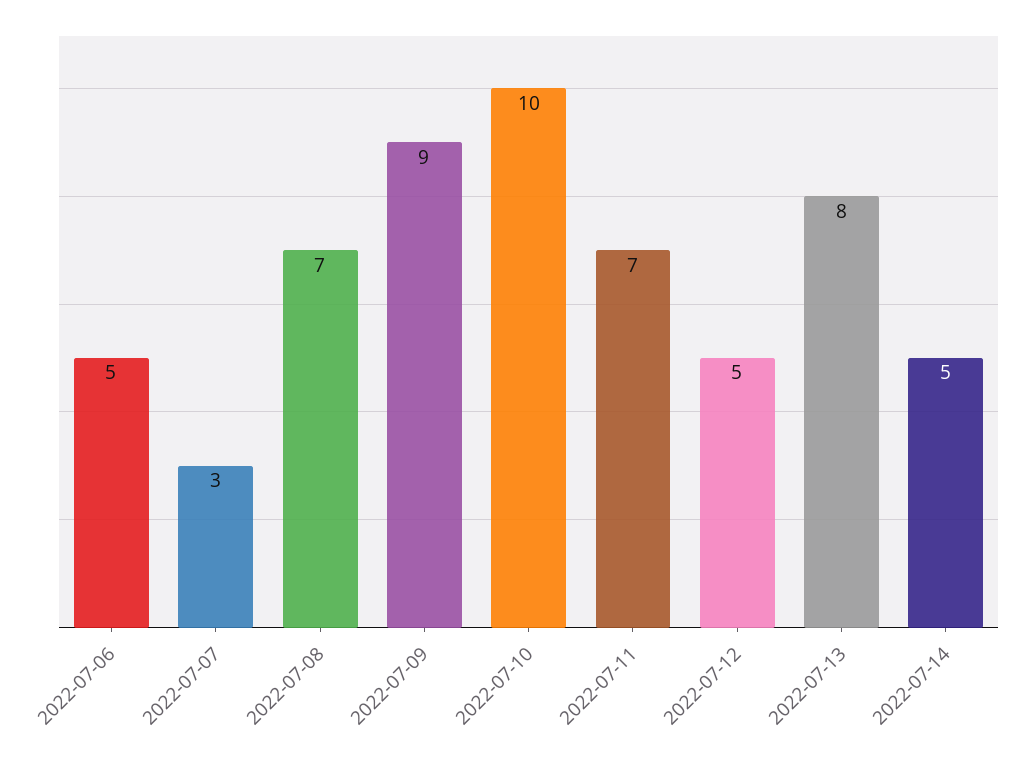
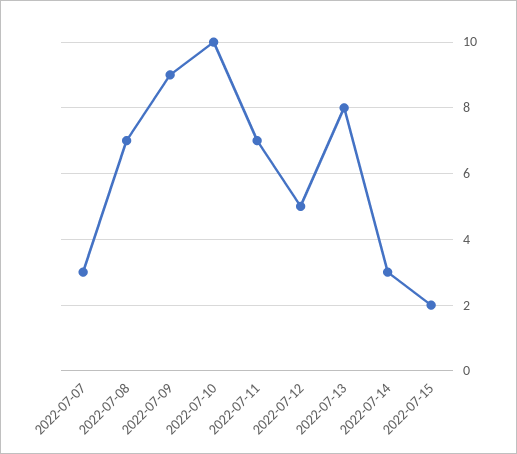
2022-07-06: 5 -> none
2022-07-14: 5 -> 3
2022-07-15: none -> 2

